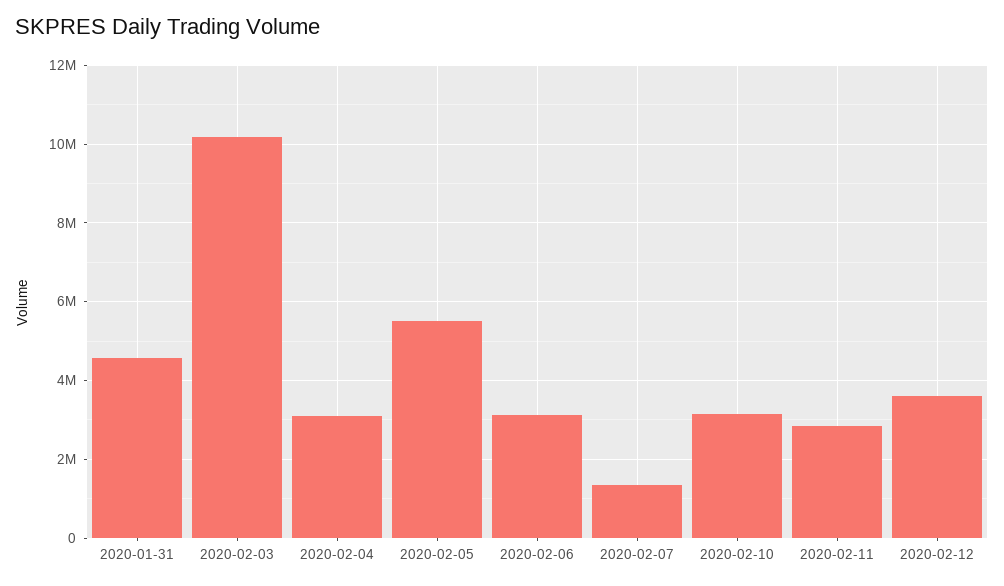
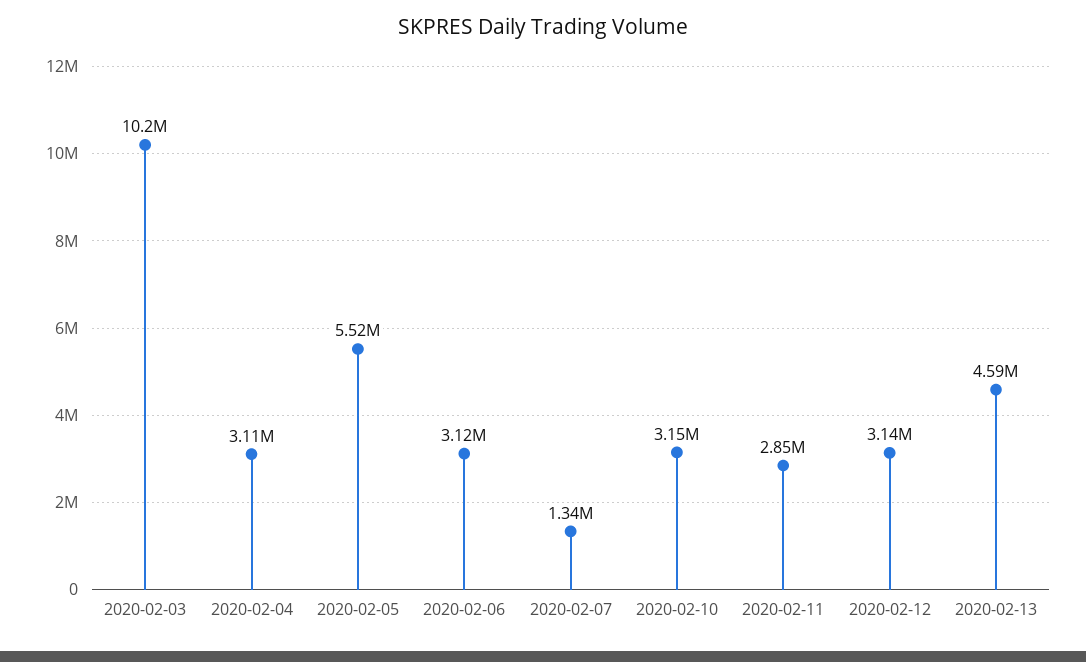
2020-01-31: 4600000 -> none
2020-02-12: 3600000 -> 3140000
2020-02-13: none -> 4590000

